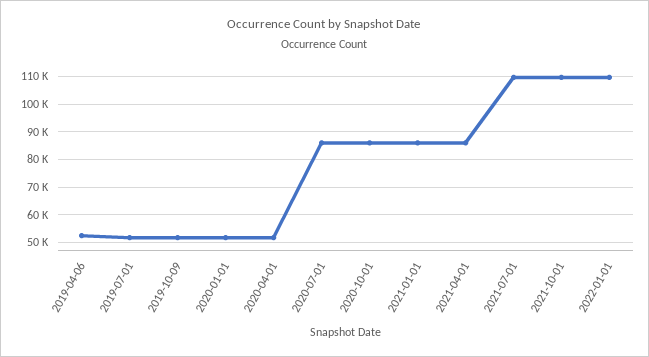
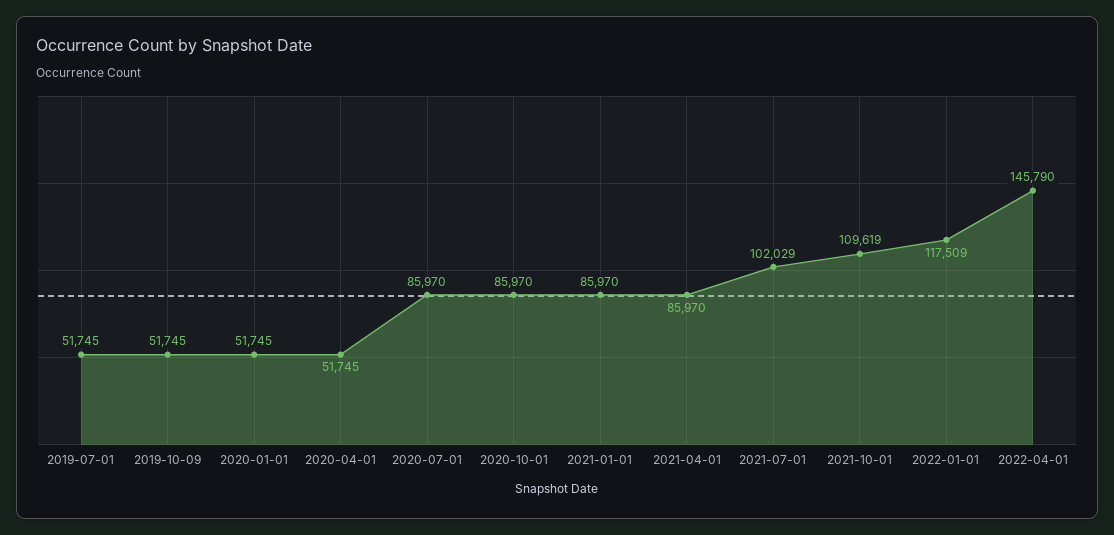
2019-04-06: 52500 -> none
2021-07-01: 110000 -> 102029
2022-01-01: 110000 -> 117509
2022-04-01: none -> 145790

